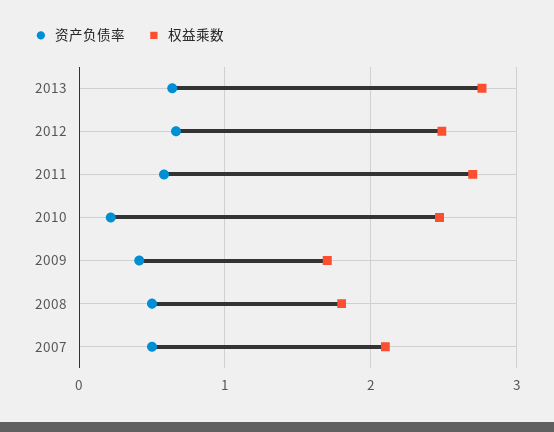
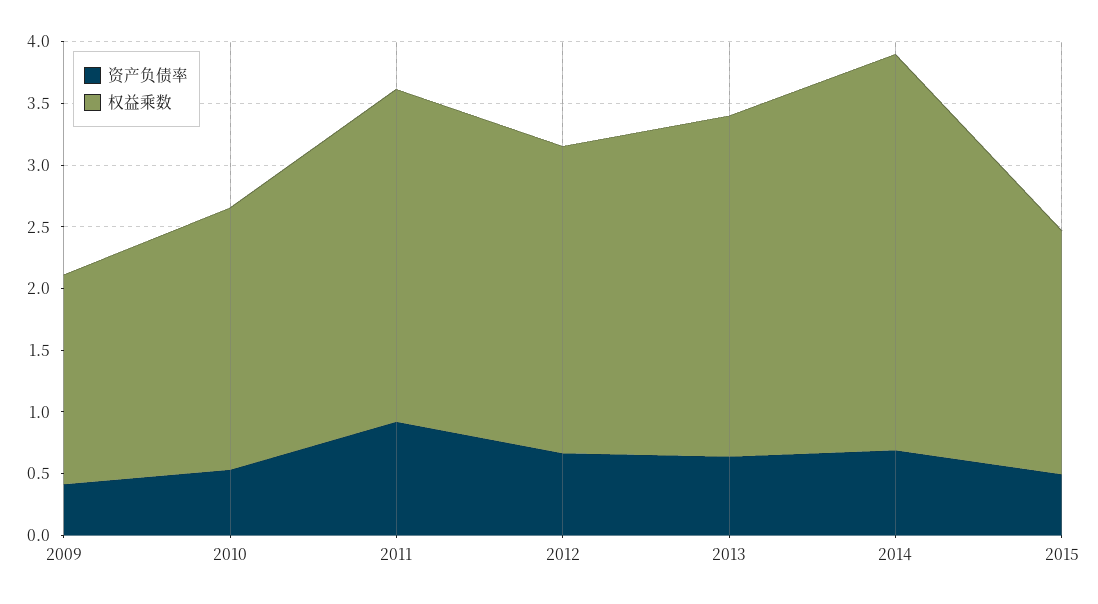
资产负债率, 2011: 0.6 -> 0.9
资产负债率, 2010: 0.2 -> 0.5
权益乘数, 2010: 2.5 -> 2.1
资产负债率, 2008: 0.5 -> none
权益乘数, 2008: 1.8 -> none
资产负债率, 2007: 0.5 -> none
权益乘数, 2007: 2.1 -> none
资产负债率, 2014: none -> 0.7
权益乘数, 2014: none -> 3.2
资产负债率, 2015: none -> 0.5
权益乘数, 2015: none -> 2

